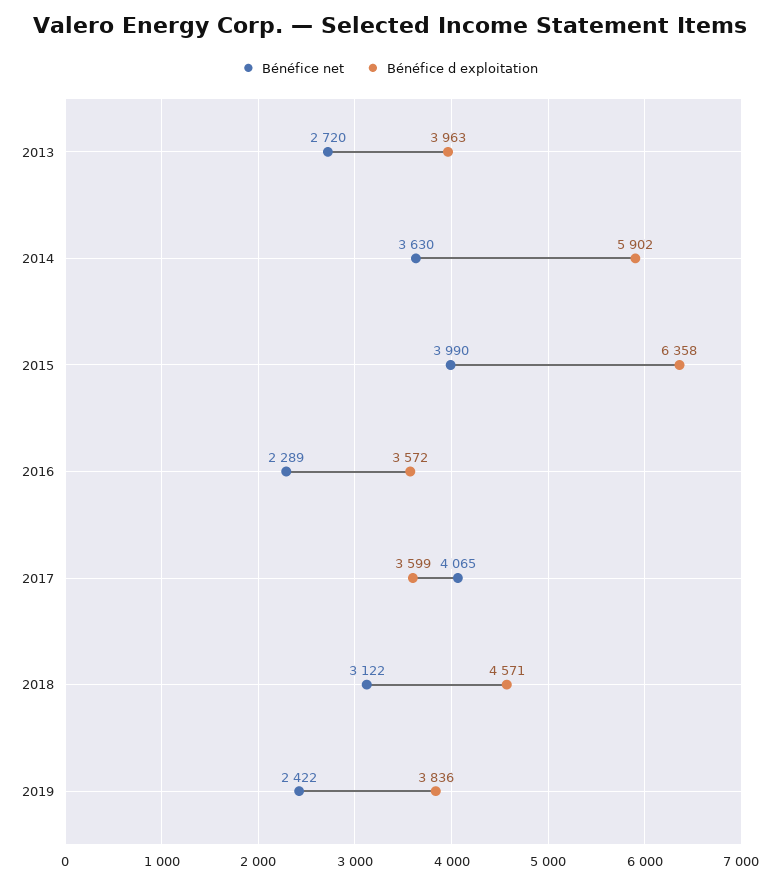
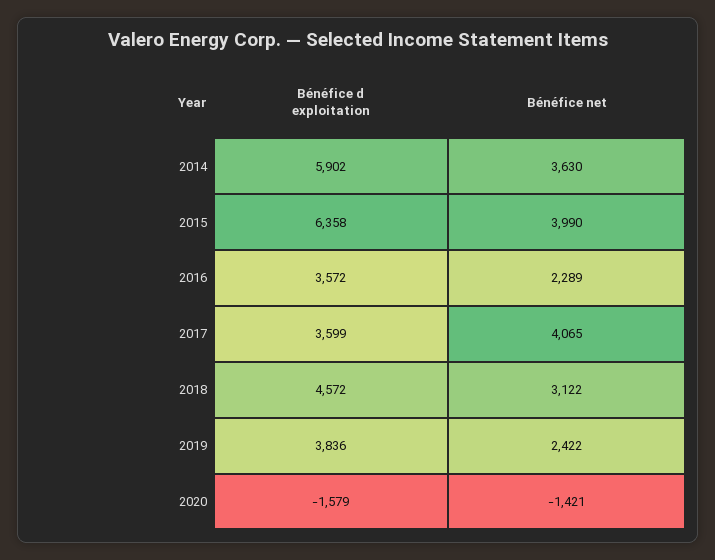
Bénéfice net, 2013: 2720 -> none
Bénéfice d exploitation, 2013: 3963 -> none
Bénéfice d exploitation, 2018: 4571 -> 4572
Bénéfice d exploitation, 2020: none -> -1579
Bénéfice net, 2020: none -> -1421

